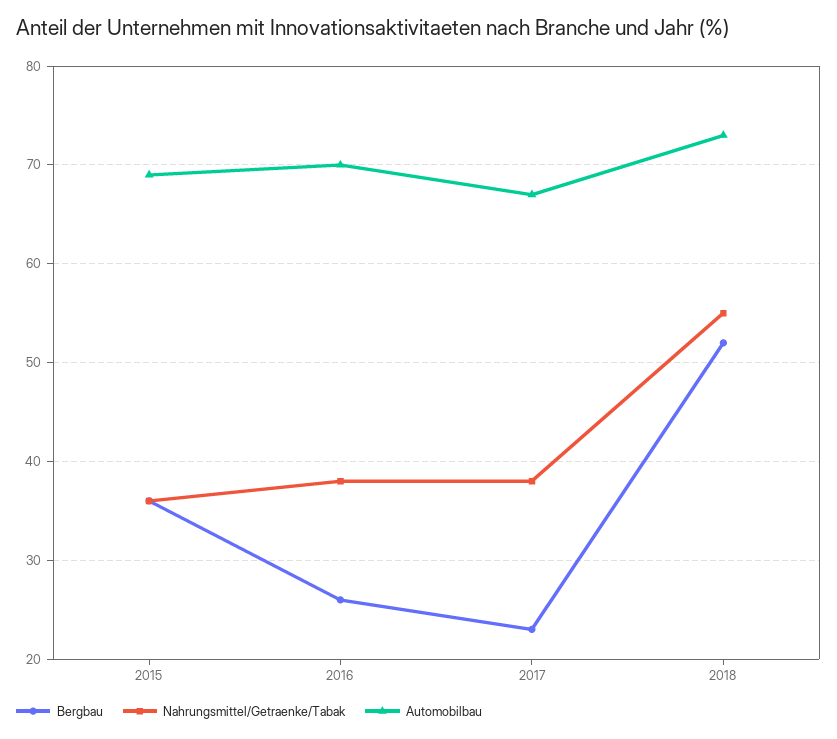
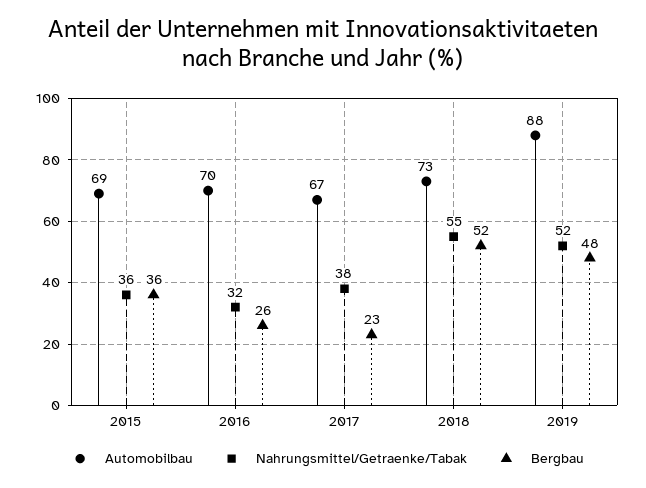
Nahrungsmittel/Getraenke/Tabak, 2016: 38 -> 32
Automobilbau, 2019: none -> 88
Nahrungsmittel/Getraenke/Tabak, 2019: none -> 52
Bergbau, 2019: none -> 48

